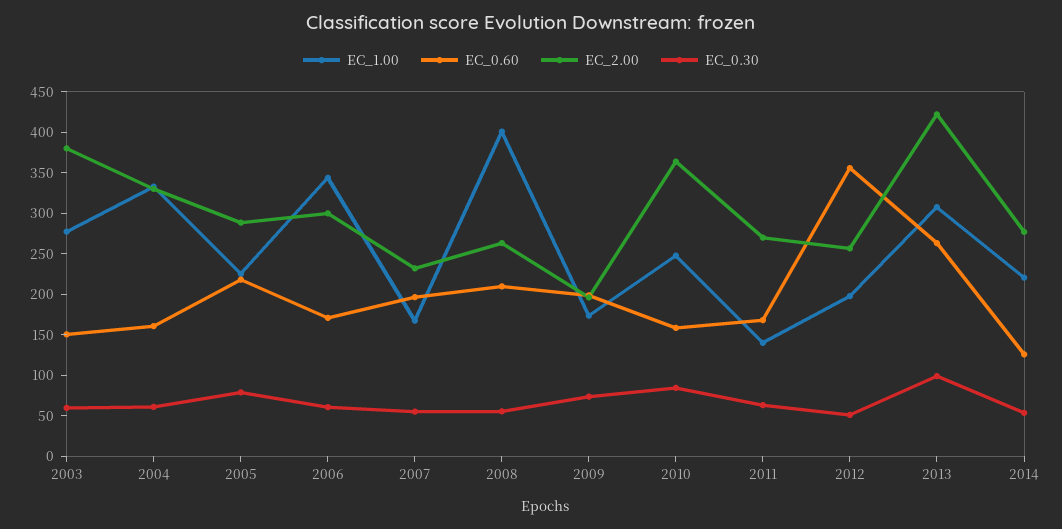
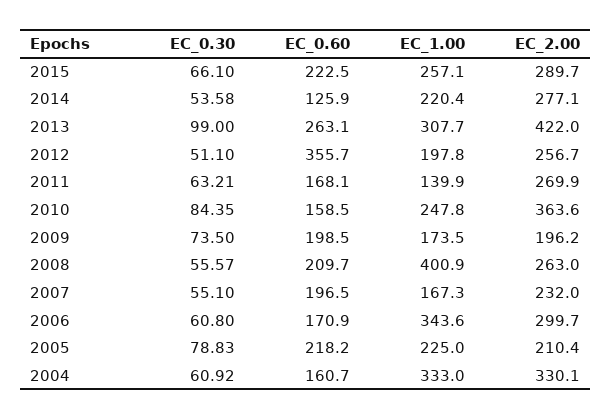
EC_1.00, 2003: 280 -> none
EC_0.60, 2003: 150 -> none
EC_2.00, 2003: 380 -> none
EC_0.30, 2003: 60 -> none
EC_2.00, 2005: 290 -> 210.4
EC_0.30, 2015: none -> 66.1
EC_0.60, 2015: none -> 222.5
EC_1.00, 2015: none -> 257.1
EC_2.00, 2015: none -> 289.7

